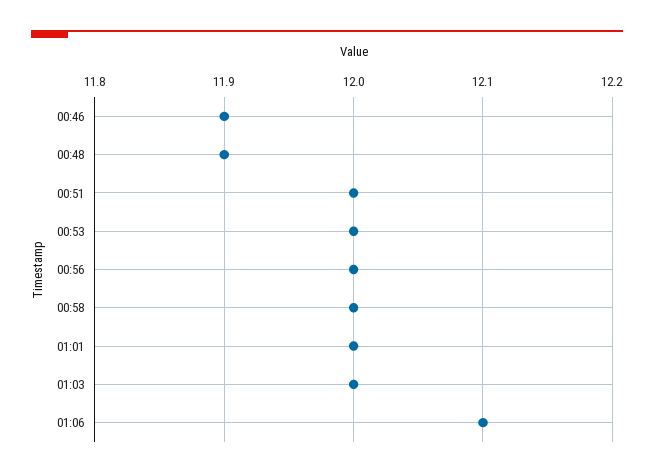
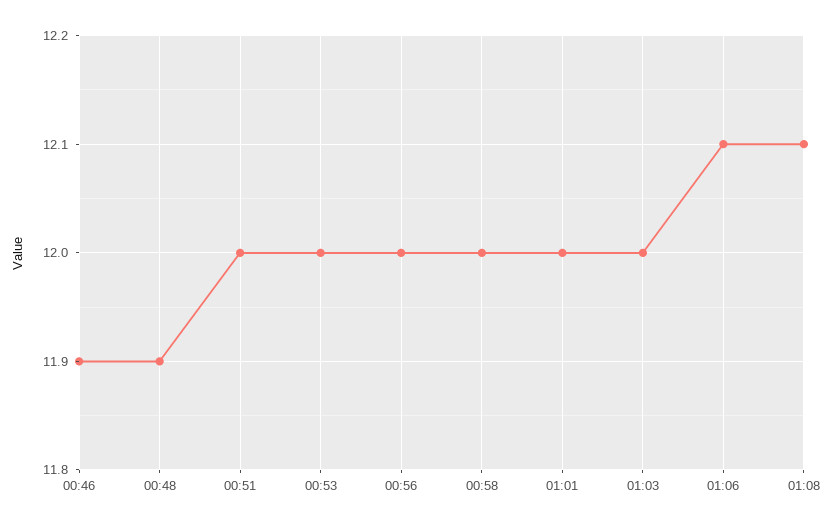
01:08: none -> 12.1

